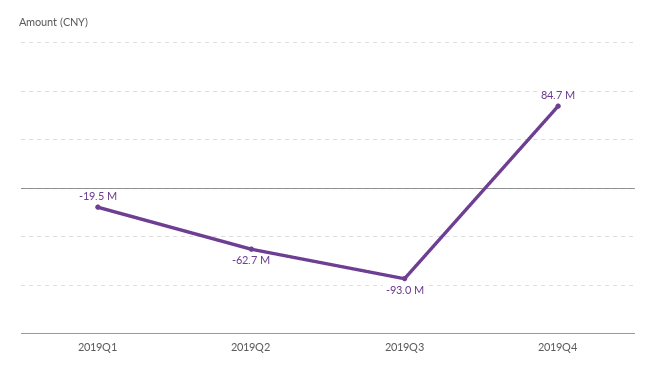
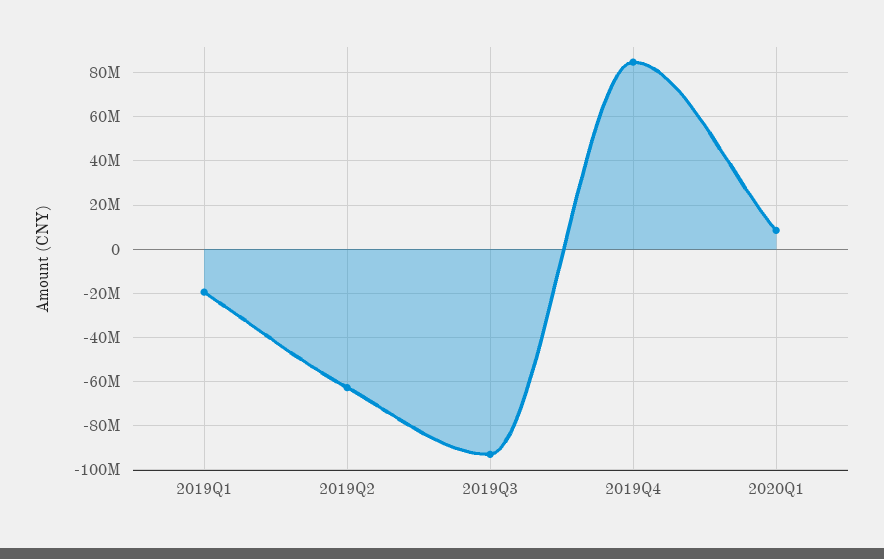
2020Q1: none -> 10000000

